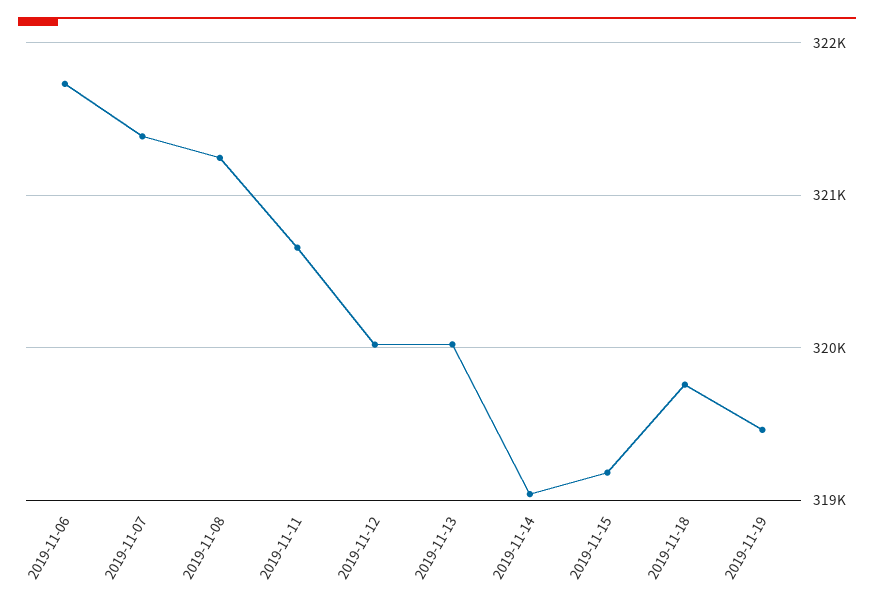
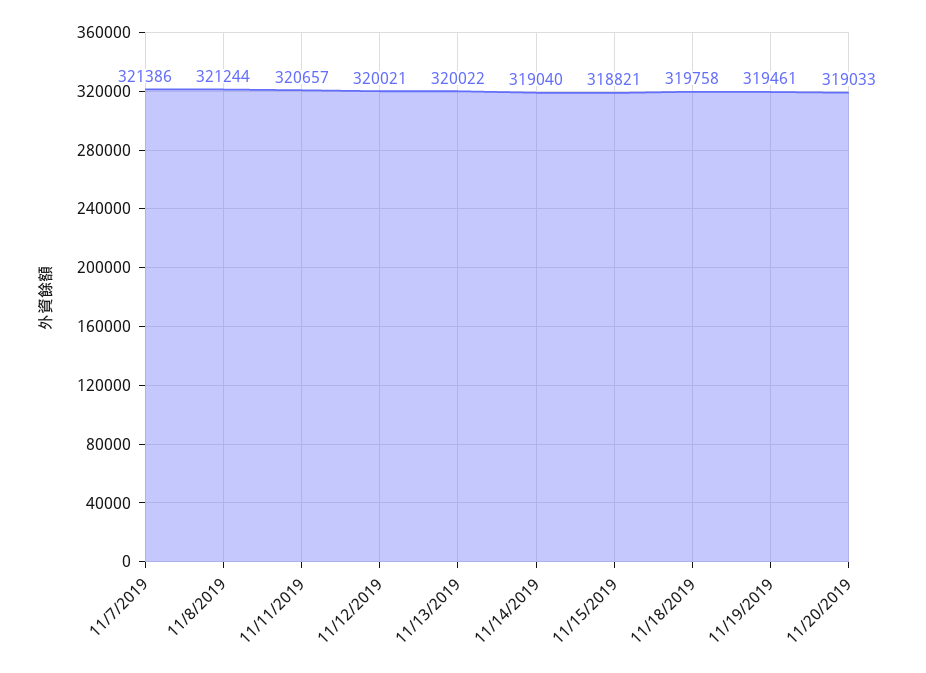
2019-11-06: 321700 -> none
2019-11-15: 319200 -> 318821
11/20/2019: none -> 319033

